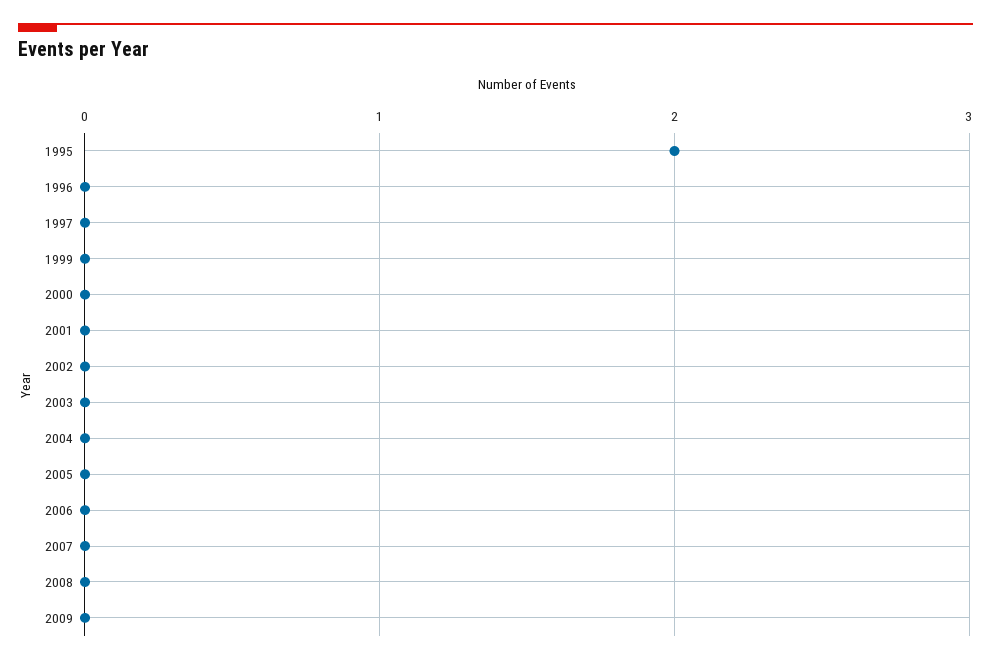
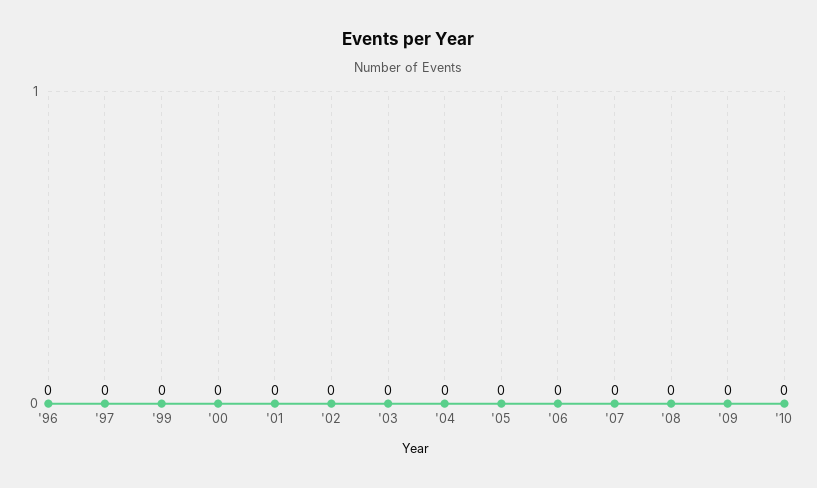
1995: 2 -> none
'10: none -> 0

